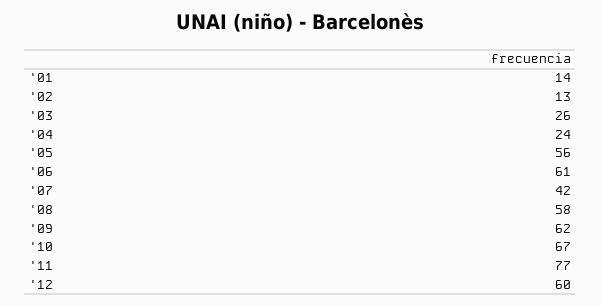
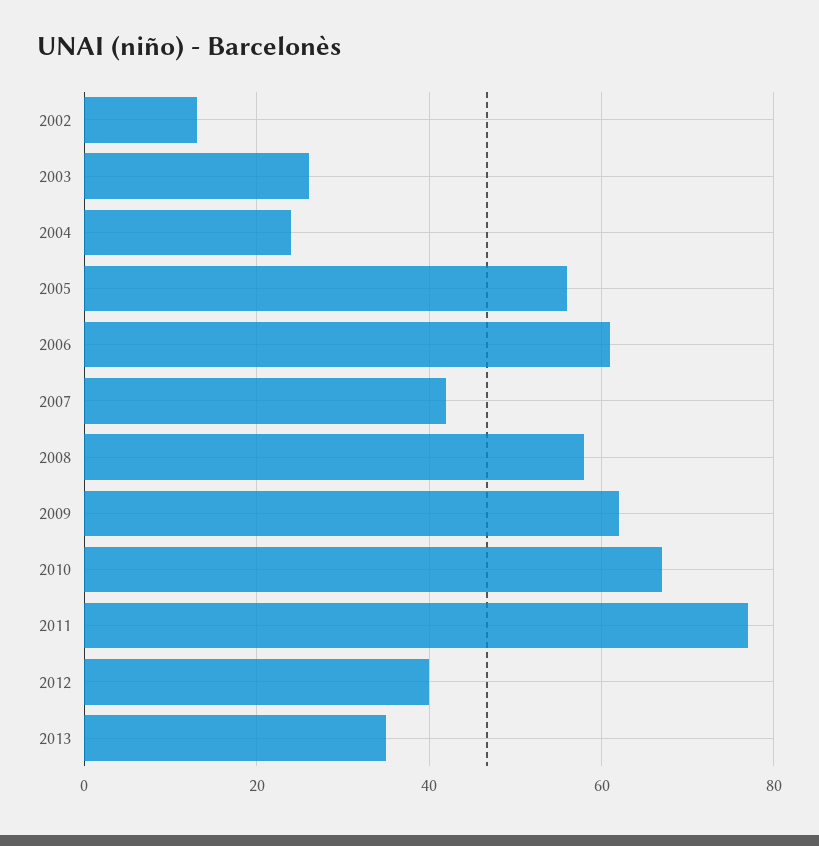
'01: 14 -> none
'12: 60 -> 40
2013: none -> 35

